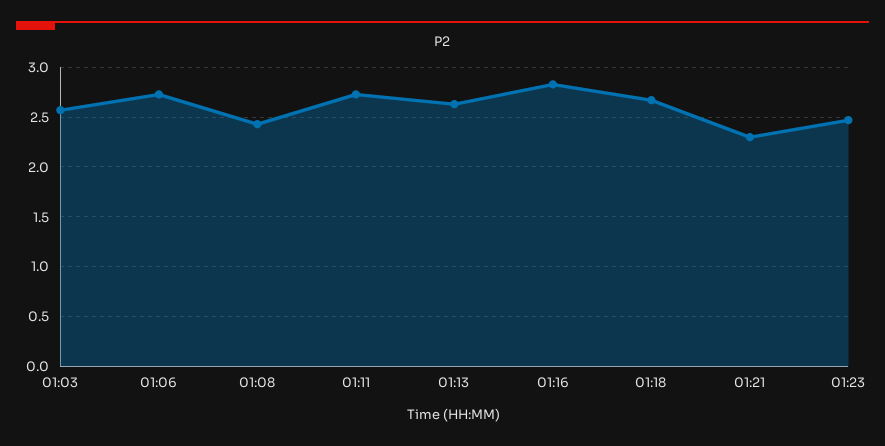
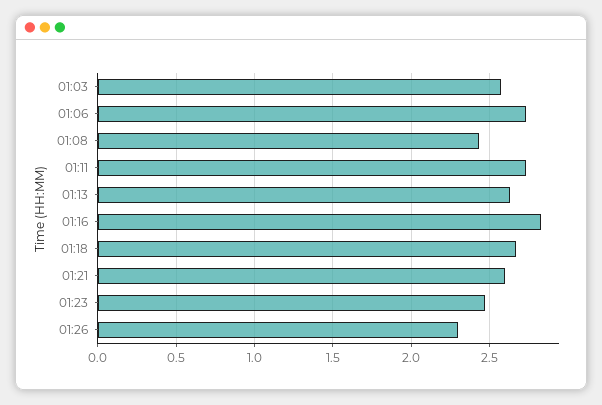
01:21: 2.3 -> 2.6
01:26: none -> 2.3

